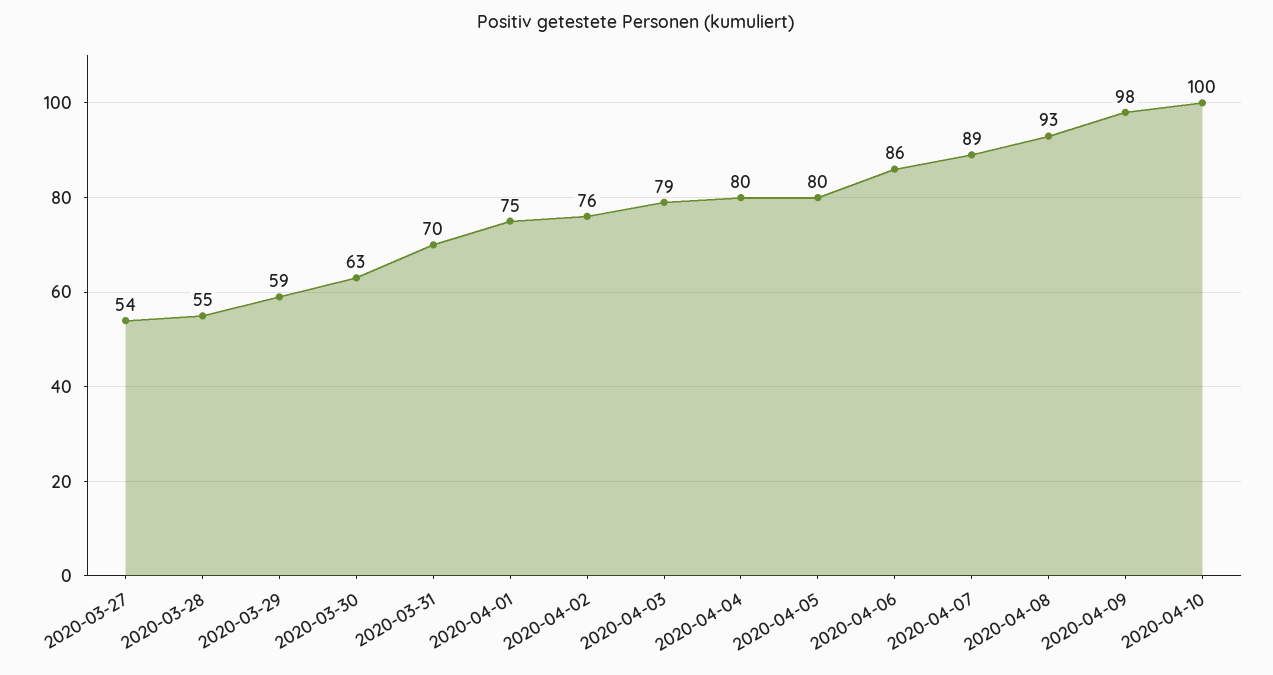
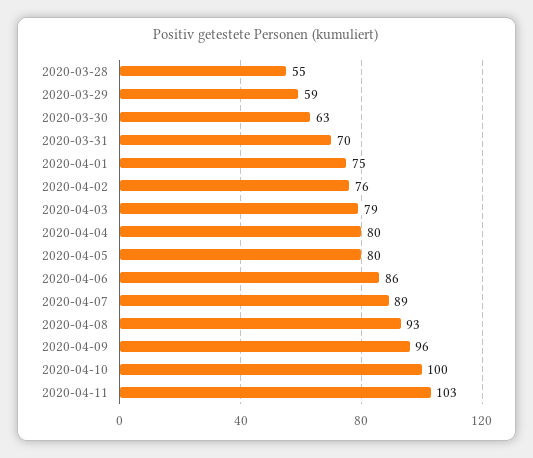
2020-03-27: 54 -> none
2020-04-09: 98 -> 96
2020-04-11: none -> 103

